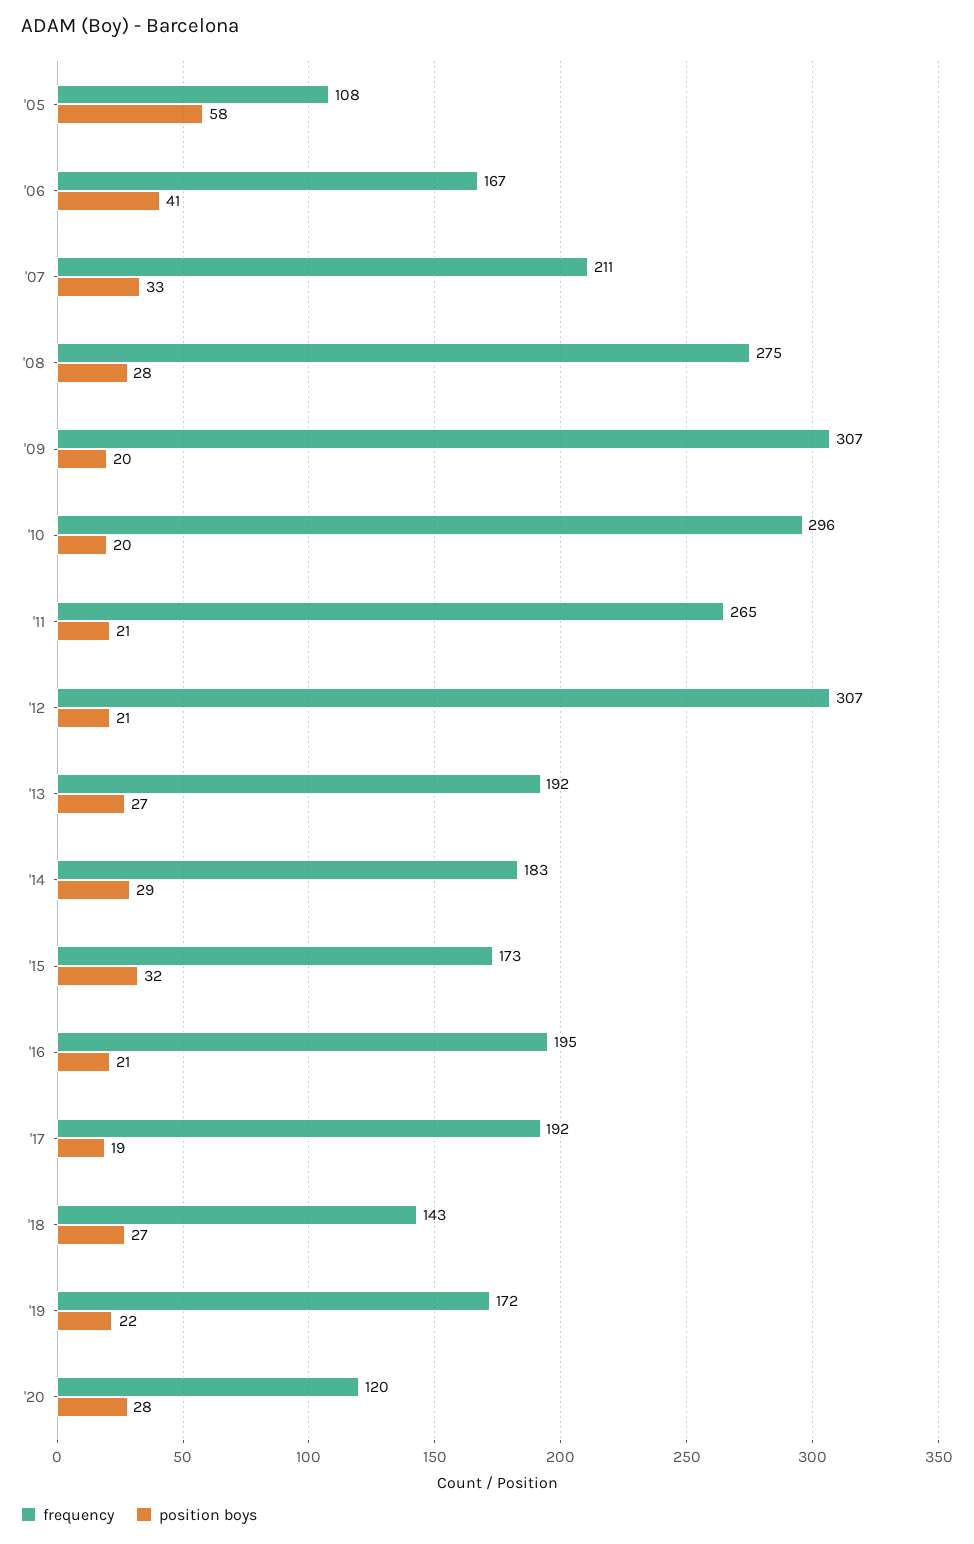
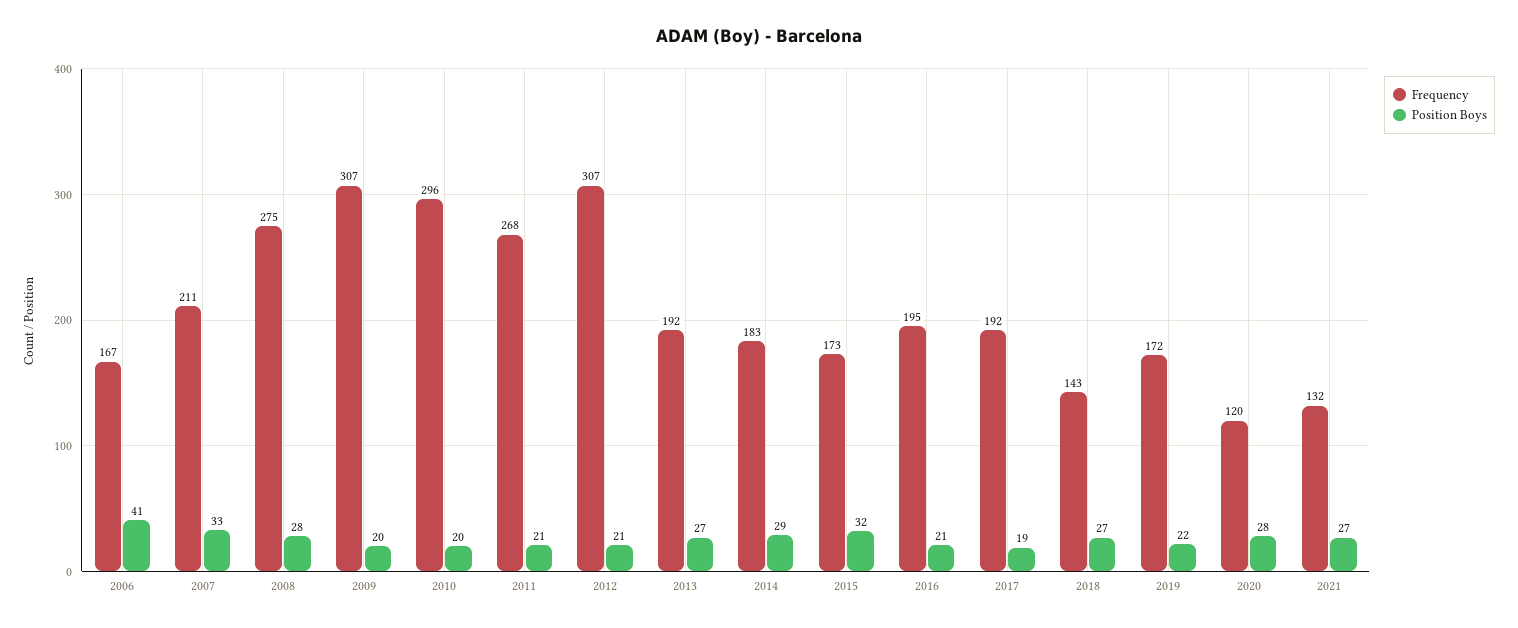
frequency, '05: 108 -> none
position boys, '05: 58 -> none
frequency, '11: 265 -> 268
frequency, 2021: none -> 132
position boys, 2021: none -> 27

